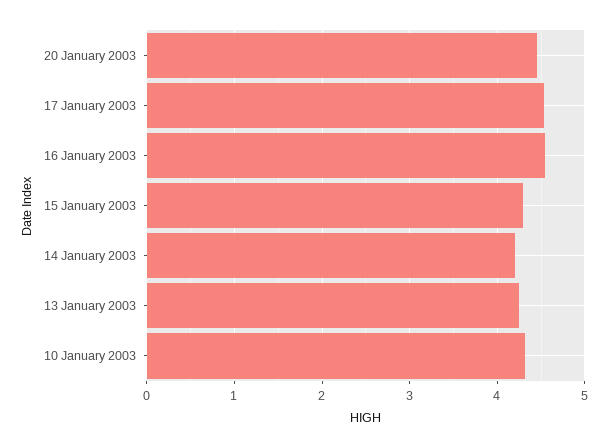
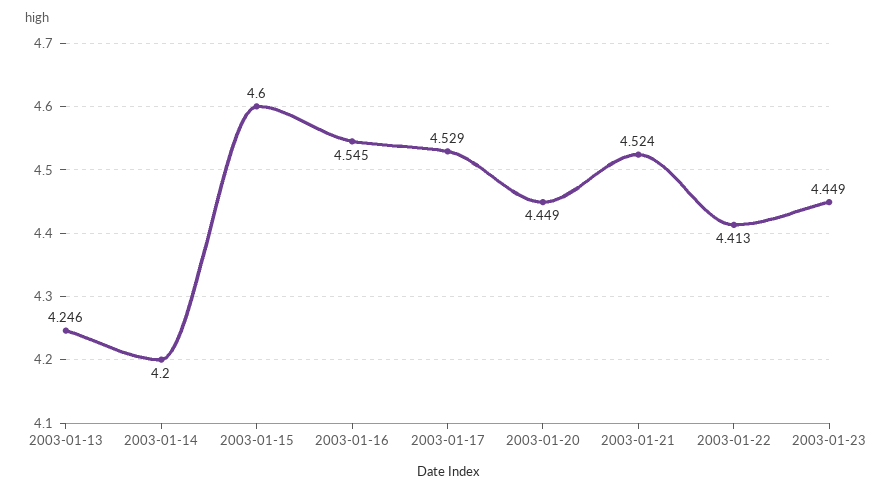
15 January 2003: 4.3 -> 4.6
10 January 2003: 4.3 -> none
2003-01-21: none -> 4.524
2003-01-22: none -> 4.413
2003-01-23: none -> 4.449

